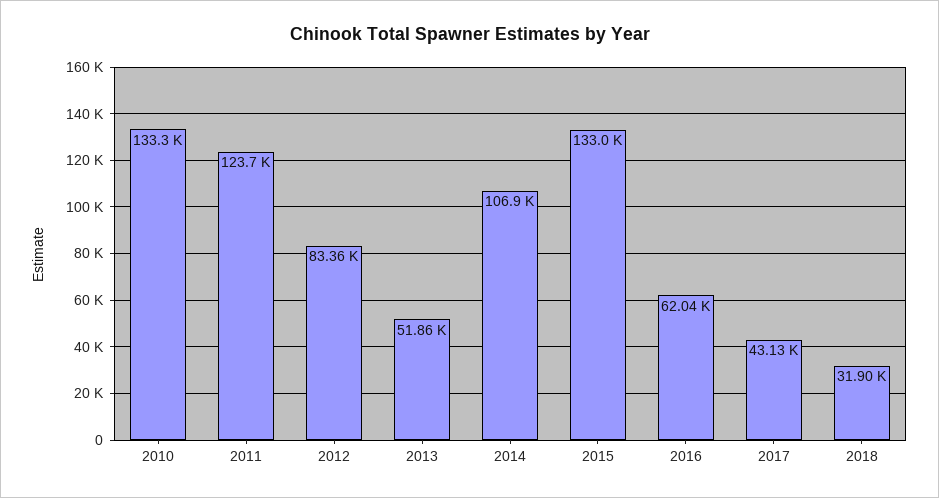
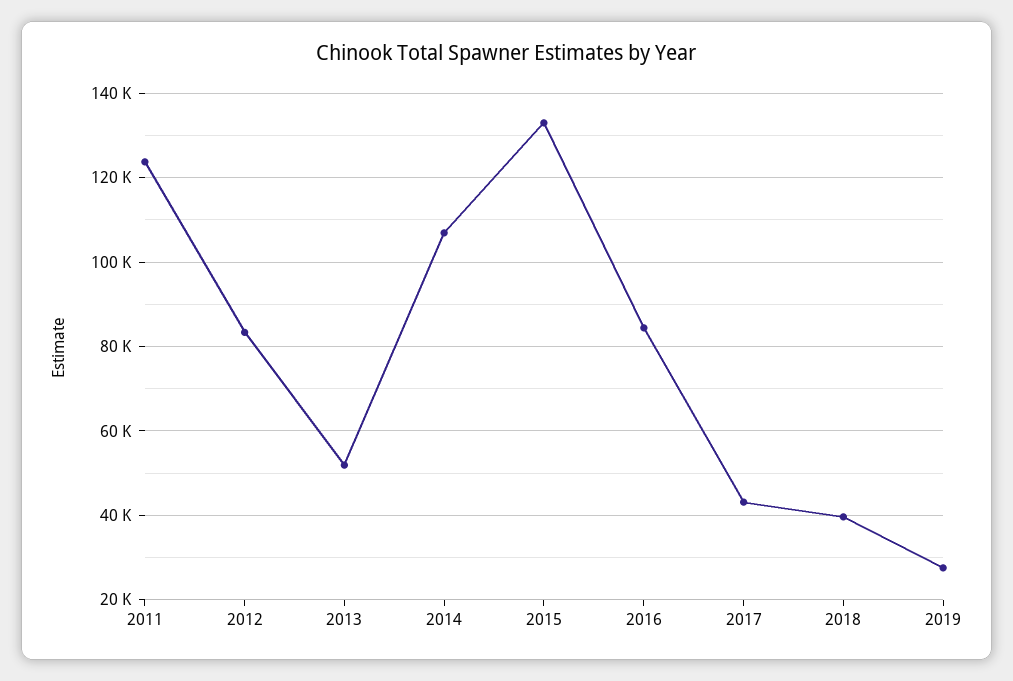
2010: 133300 -> none
2016: 62040 -> 84000
2018: 31900 -> 40000
2019: none -> 28000

